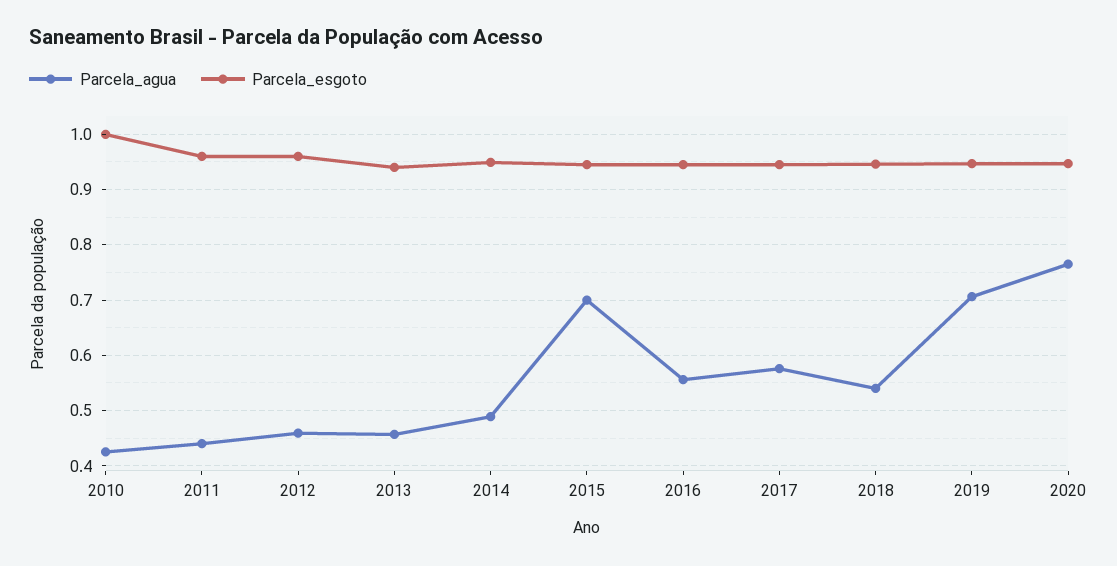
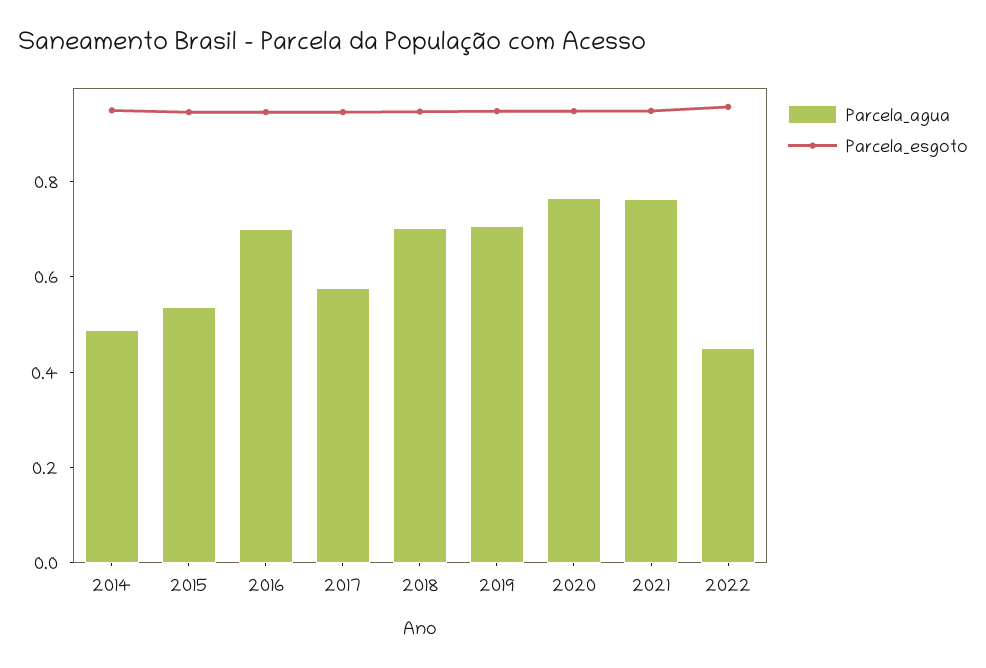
Parcela_agua, 2010: 0.42 -> none
Parcela_esgoto, 2010: 1 -> none
Parcela_agua, 2011: 0.44 -> none
Parcela_esgoto, 2011: 0.96 -> none
Parcela_agua, 2012: 0.46 -> none
Parcela_esgoto, 2012: 0.96 -> none
Parcela_agua, 2013: 0.46 -> none
Parcela_esgoto, 2013: 0.94 -> none
Parcela_agua, 2015: 0.7 -> 0.55
Parcela_agua, 2016: 0.56 -> 0.7
Parcela_agua, 2018: 0.54 -> 0.7
Parcela_agua, 2021: none -> 0.75
Parcela_esgoto, 2021: none -> 0.95
Parcela_agua, 2022: none -> 0.45
Parcela_esgoto, 2022: none -> 0.95

